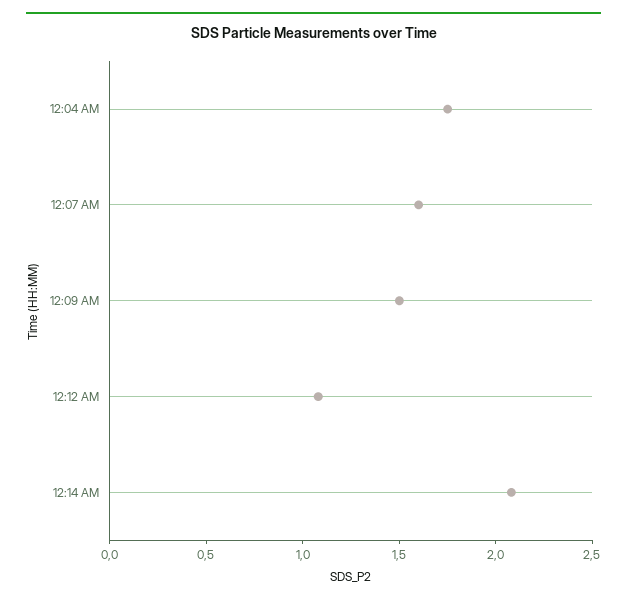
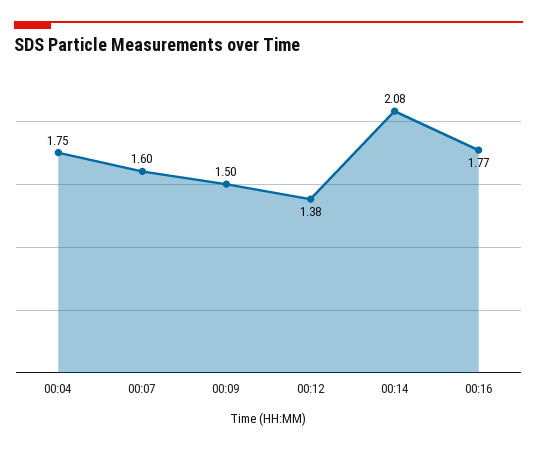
12:12 AM: 1.1 -> 1.38
00:16: none -> 1.77

